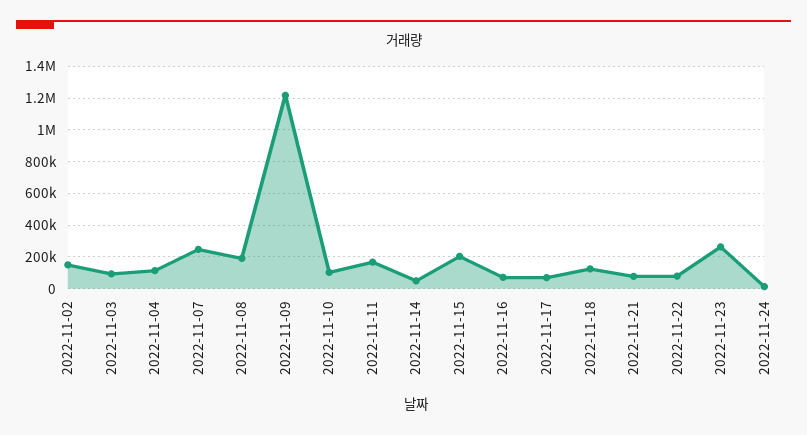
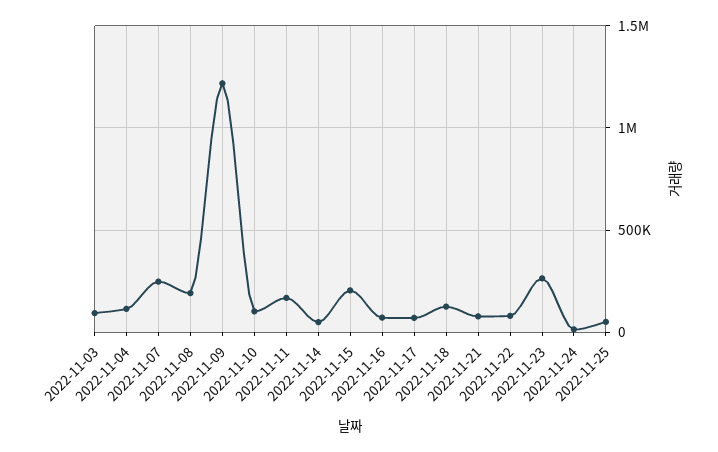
2022-11-02: 150000 -> none
2022-11-25: none -> 50000

